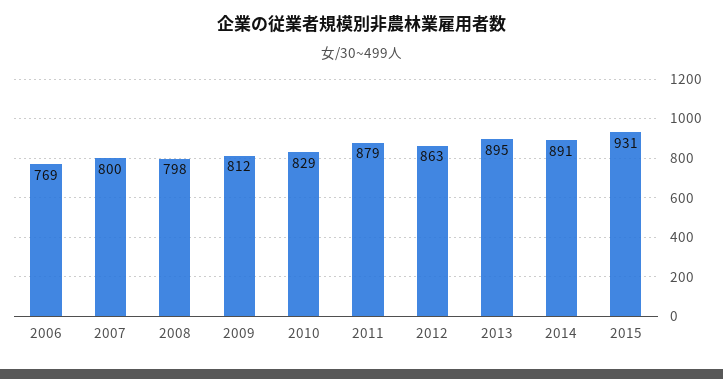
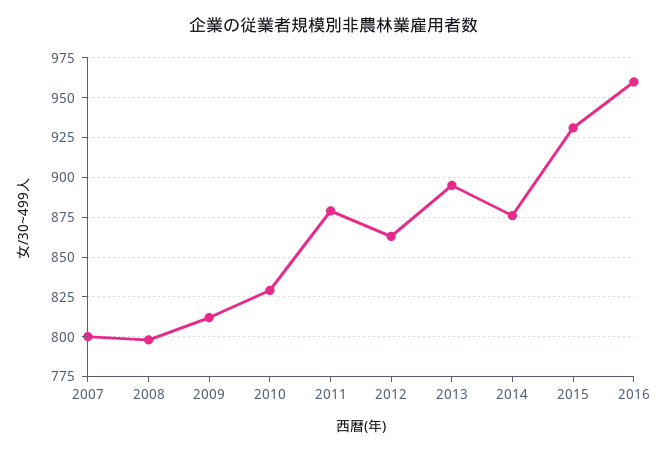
2006: 769 -> none
2014: 891 -> 875
2016: none -> 960

